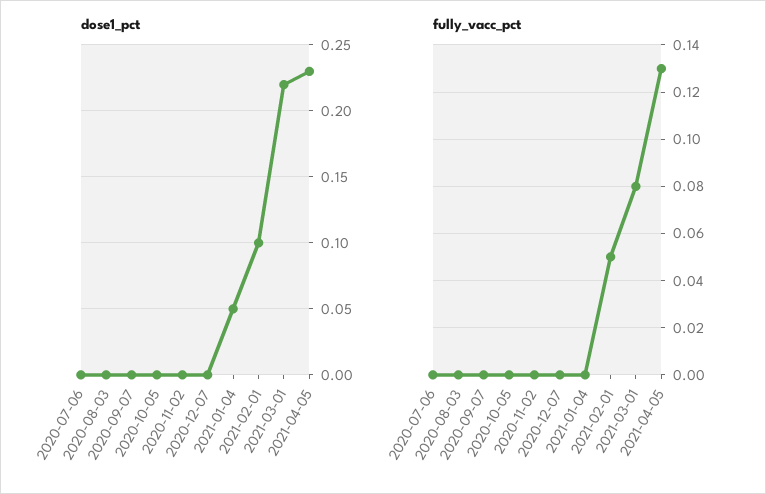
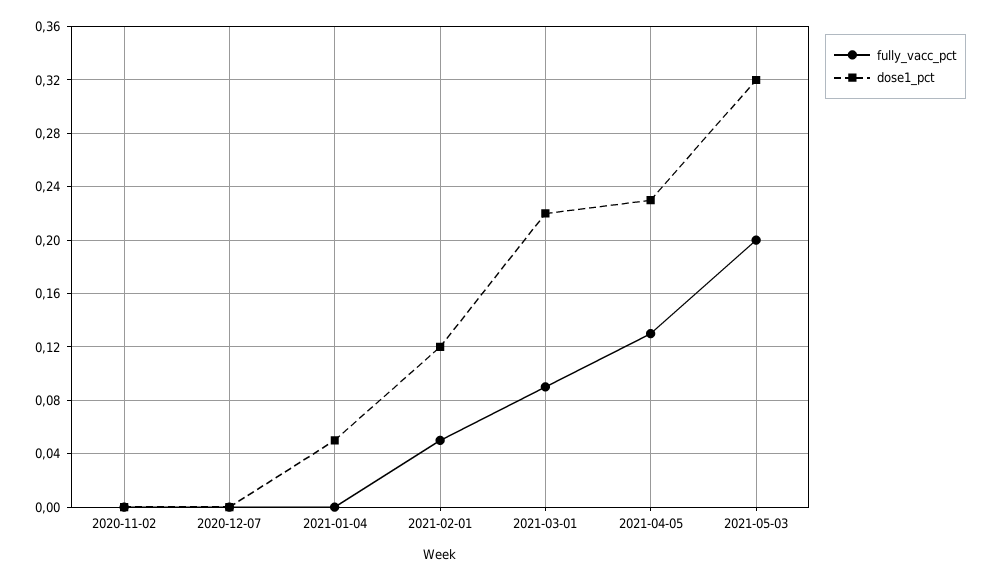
dose1_pct, 2020-07-06: 0 -> none
dose1_pct, 2020-08-03: 0 -> none
dose1_pct, 2020-09-07: 0 -> none
dose1_pct, 2020-10-05: 0 -> none
dose1_pct, 2021-02-01: 0.1 -> 0.12
fully_vacc_pct, 2020-07-06: 0 -> none
fully_vacc_pct, 2020-08-03: 0 -> none
fully_vacc_pct, 2020-09-07: 0 -> none
fully_vacc_pct, 2020-10-05: 0 -> none
fully_vacc_pct, 2021-03-01: 0.08 -> 0.09
fully_vacc_pct, 2021-05-03: none -> 0.2
dose1_pct, 2021-05-03: none -> 0.32

